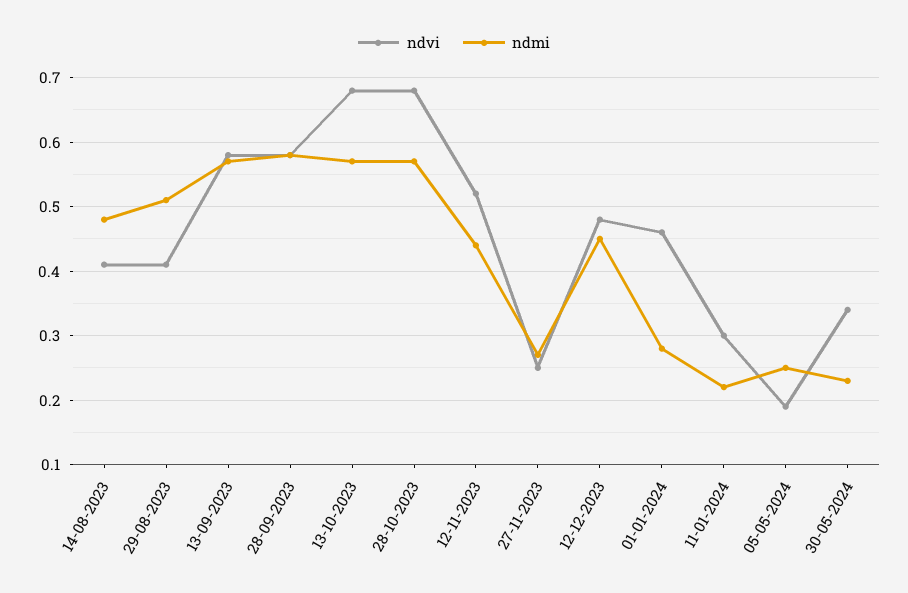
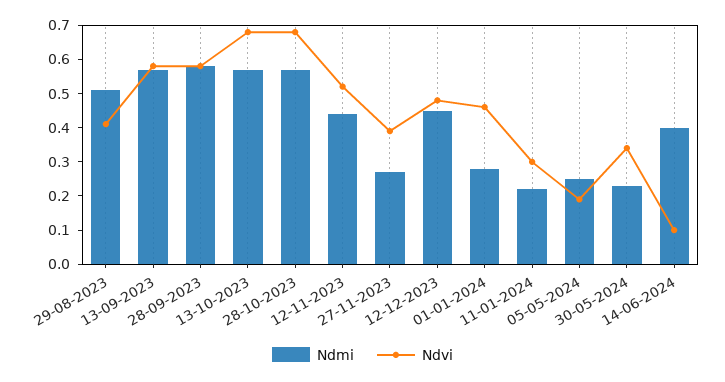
ndvi, 14-08-2023: 0.41 -> none
ndmi, 14-08-2023: 0.48 -> none
ndvi, 27-11-2023: 0.25 -> 0.4
ndmi, 14-06-2024: none -> 0.4
ndvi, 14-06-2024: none -> 0.1

